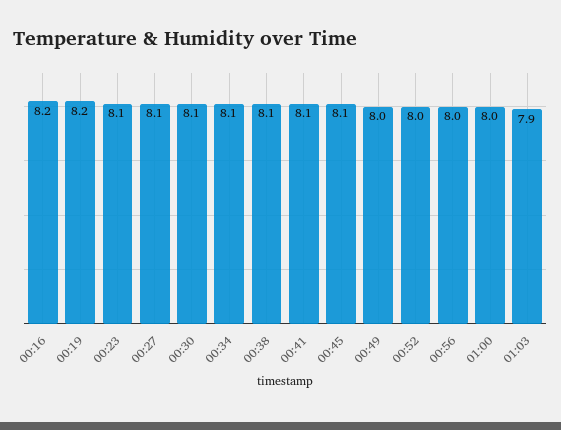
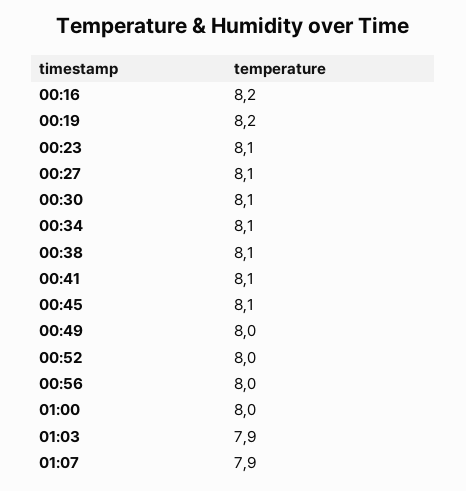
01:07: none -> 7.9

